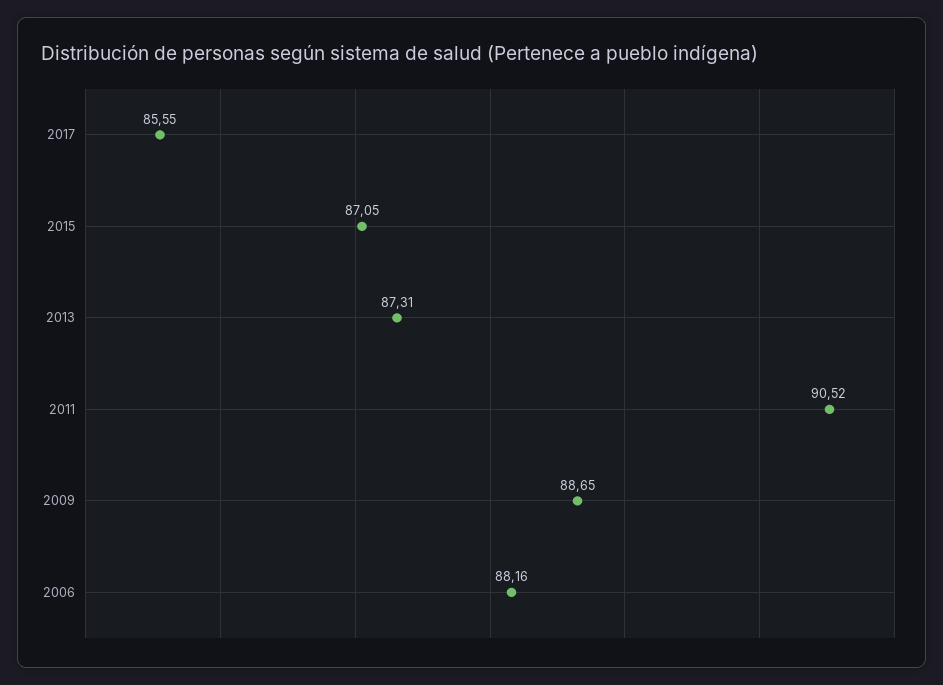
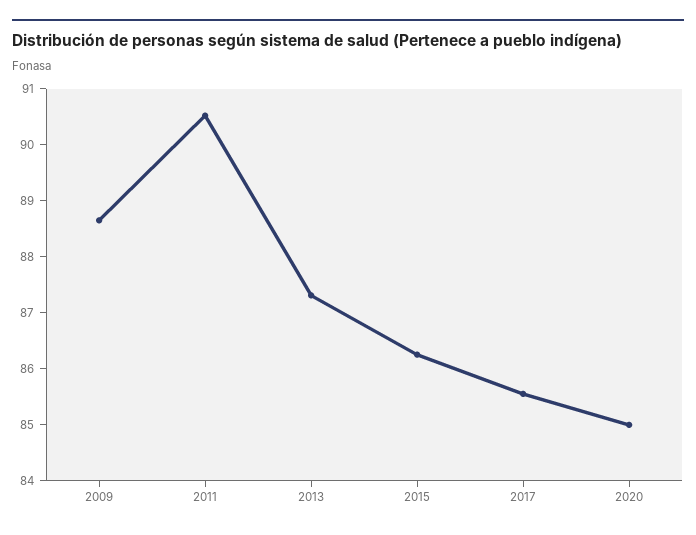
2015: 87.05 -> 86.2
2006: 88.16 -> none
2020: none -> 85

